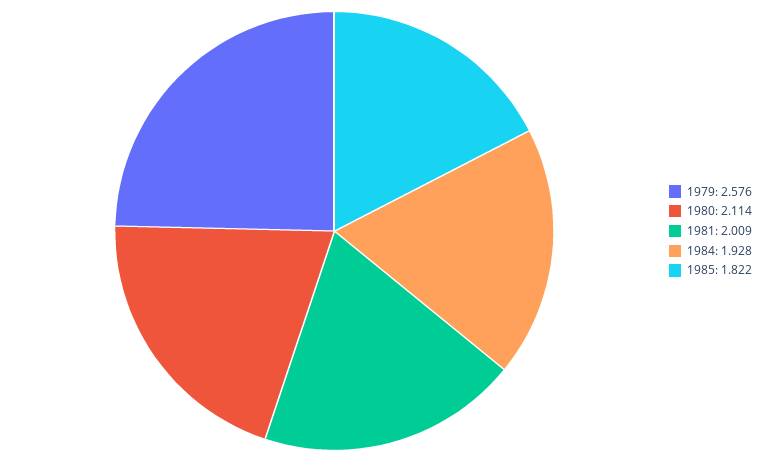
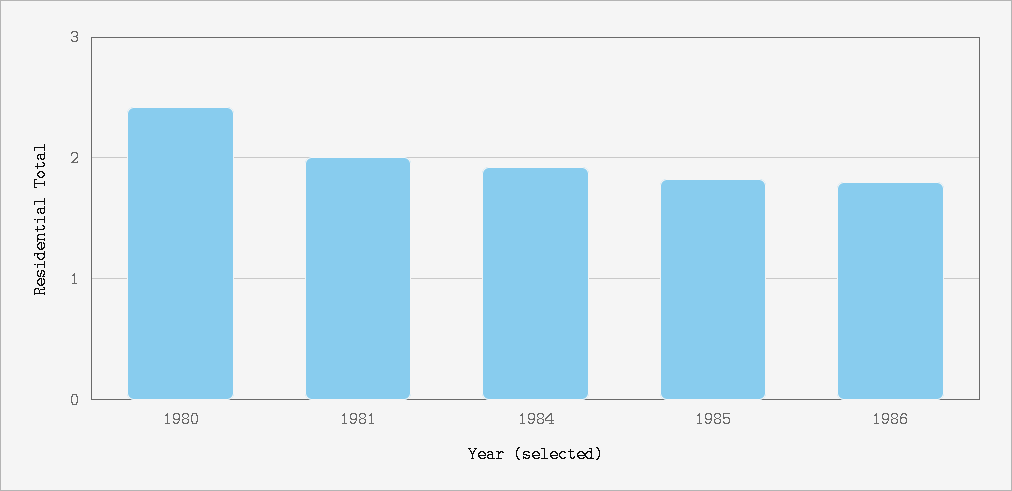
1979: 2.576 -> none
1980: 2.114 -> 2.4
1986: none -> 1.8

